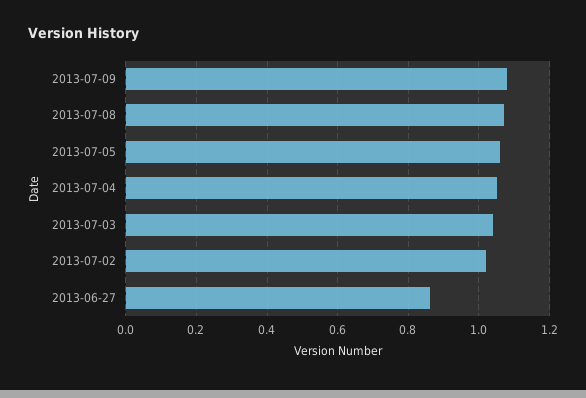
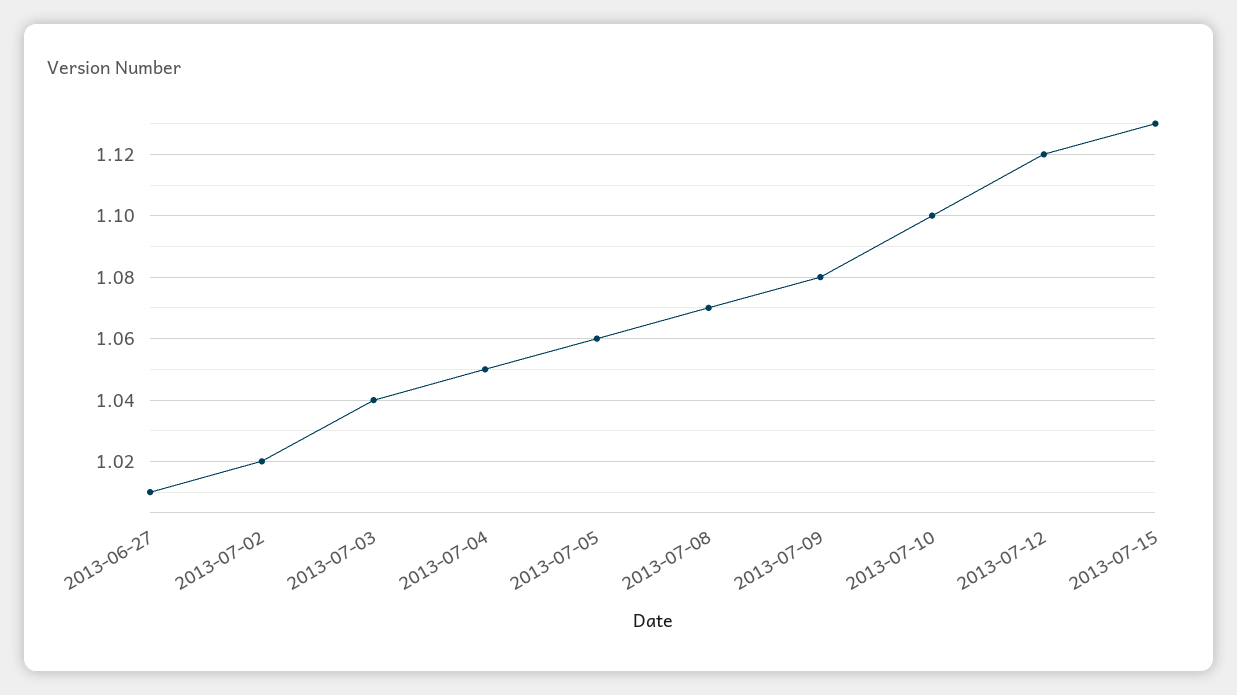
2013-06-27: 0.85 -> 1.01
2013-07-10: none -> 1.1
2013-07-12: none -> 1.12
2013-07-15: none -> 1.13

